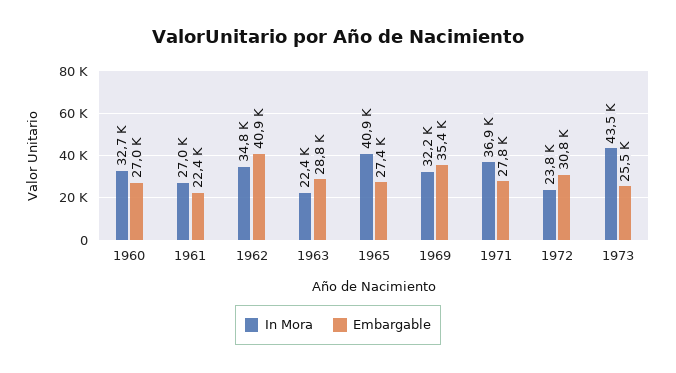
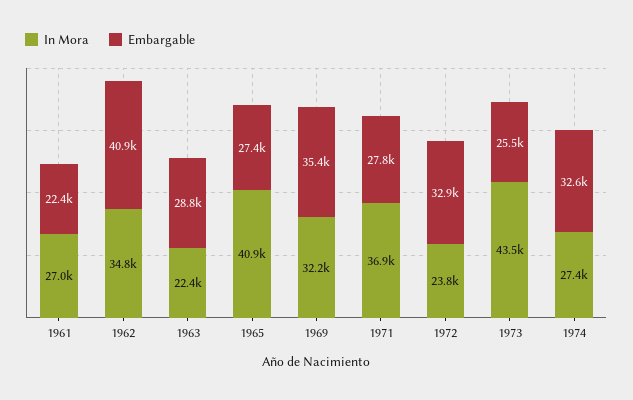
In Mora, 1960: 32700 -> none
Embargable, 1960: 27000 -> none
Embargable, 1972: 30800 -> 32900
In Mora, 1974: none -> 27400
Embargable, 1974: none -> 32600

